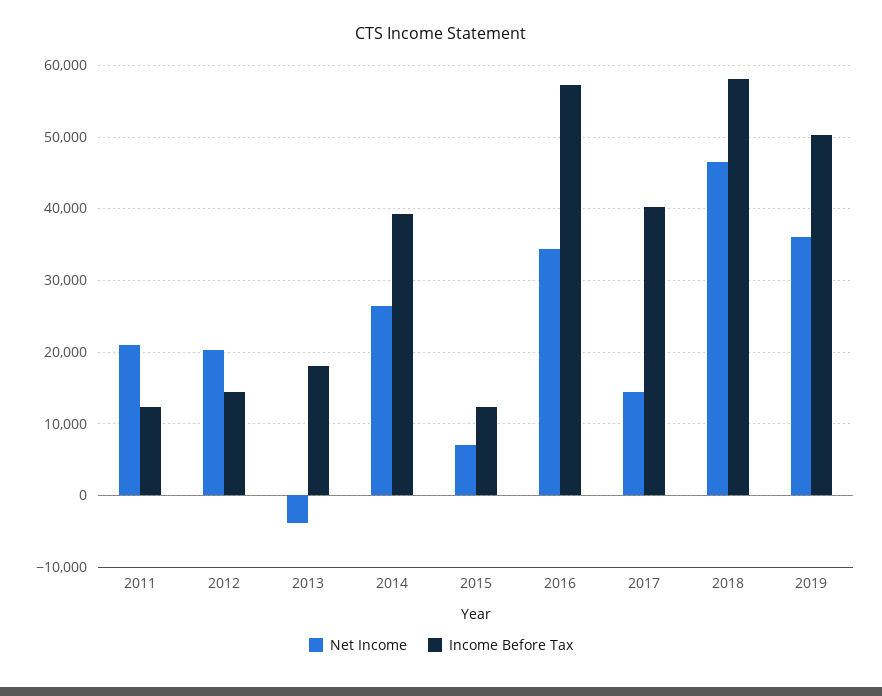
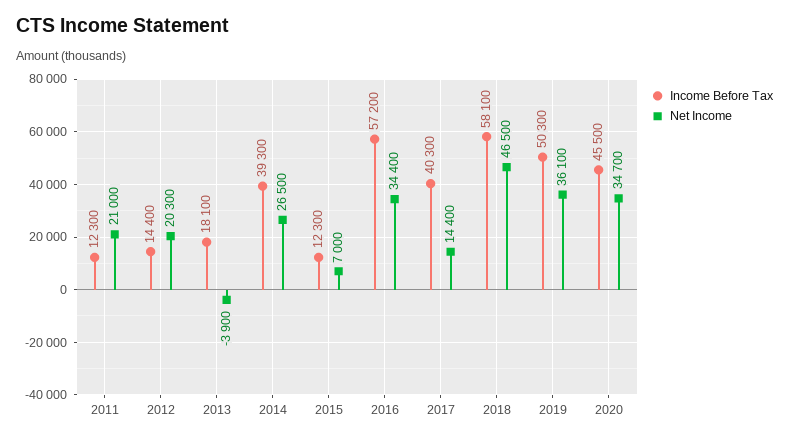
Income Before Tax, 2020: none -> 45500
Net Income, 2020: none -> 34700

